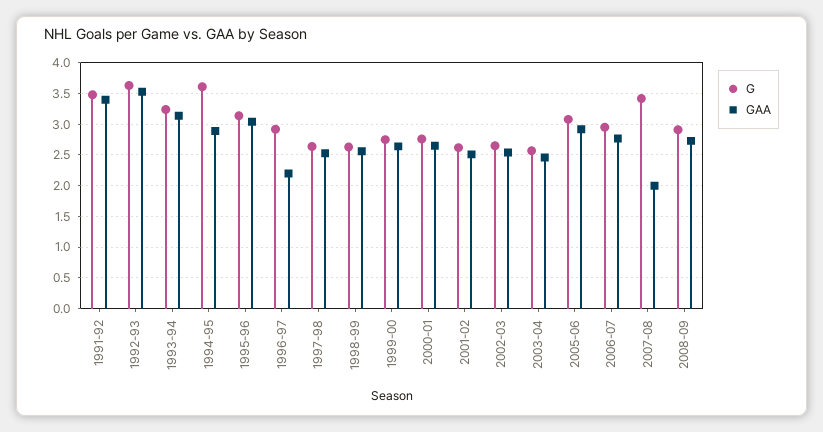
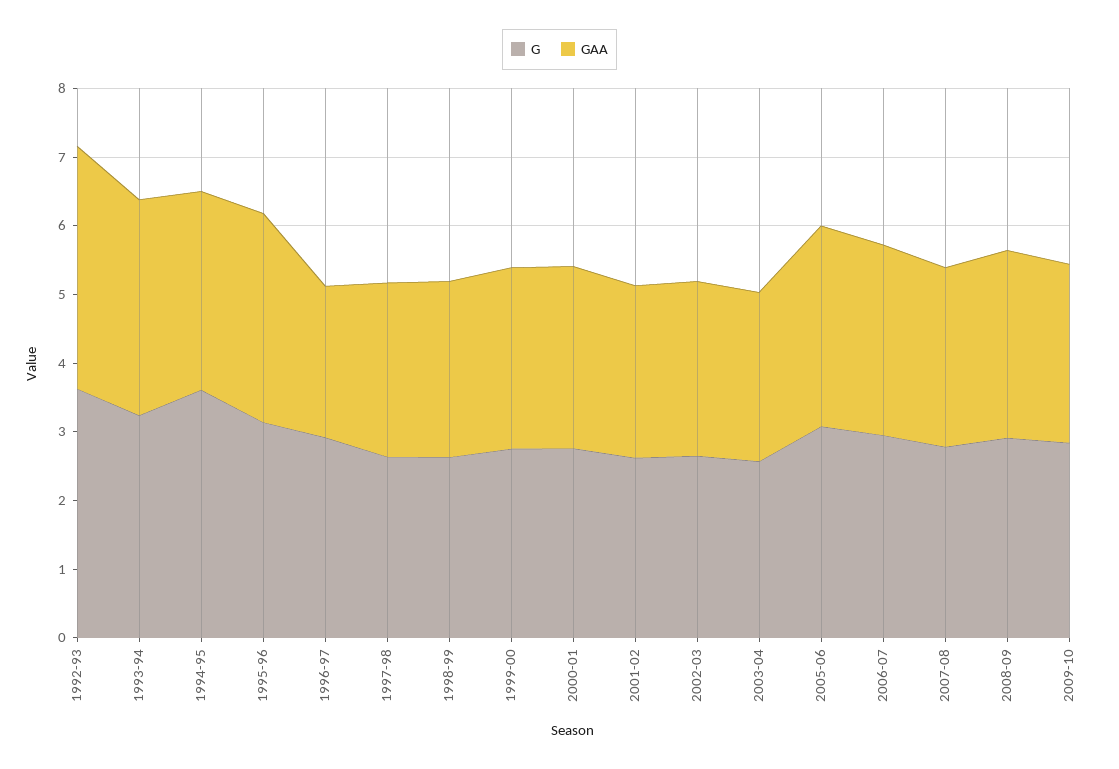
G, 1991-92: 3.5 -> none
GAA, 1991-92: 3.4 -> none
G, 2007-08: 3.4 -> 2.8
GAA, 2007-08: 2 -> 2.6
G, 2009-10: none -> 2.8
GAA, 2009-10: none -> 2.6

